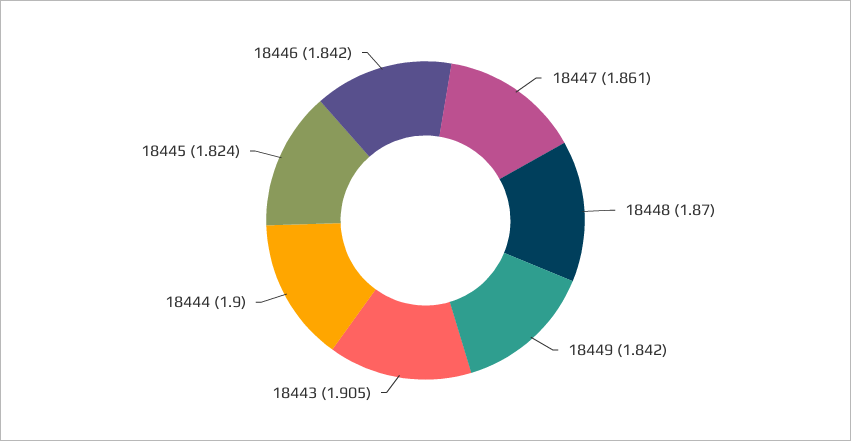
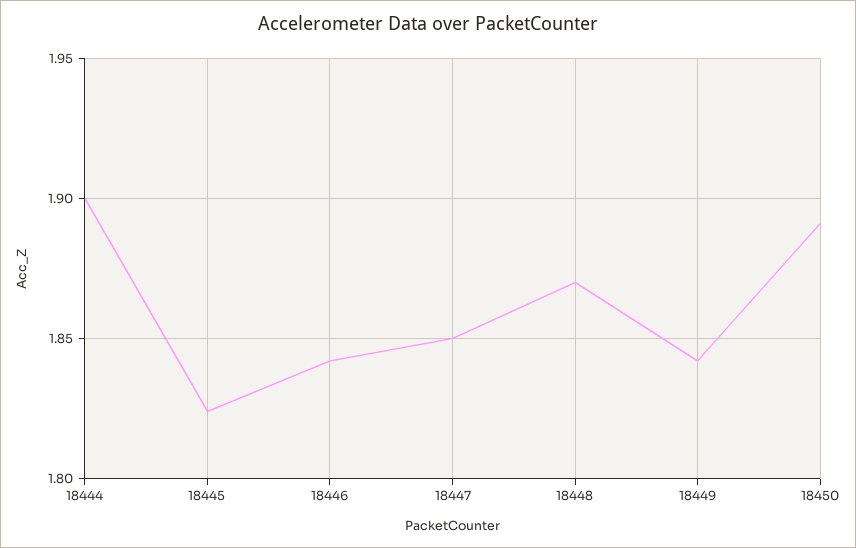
18447: 1.861 -> 1.85
18443: 1.905 -> none
18450: none -> 1.89

